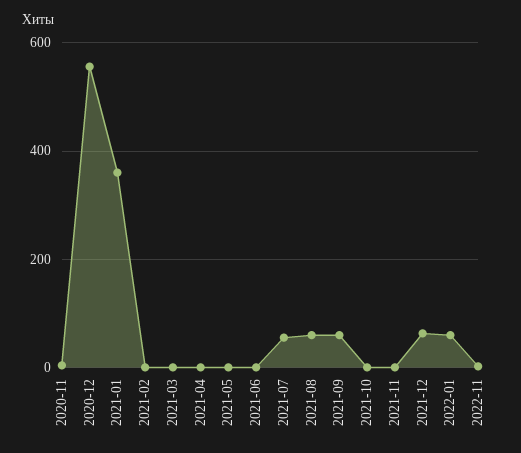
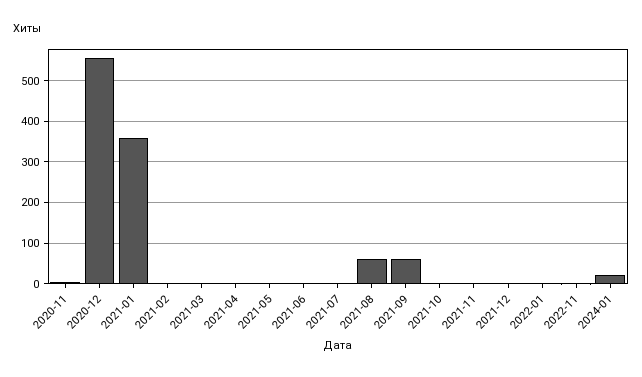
2021-07: 60 -> 0
2021-12: 60 -> 0
2022-01: 60 -> 0
2024-01: none -> 20

